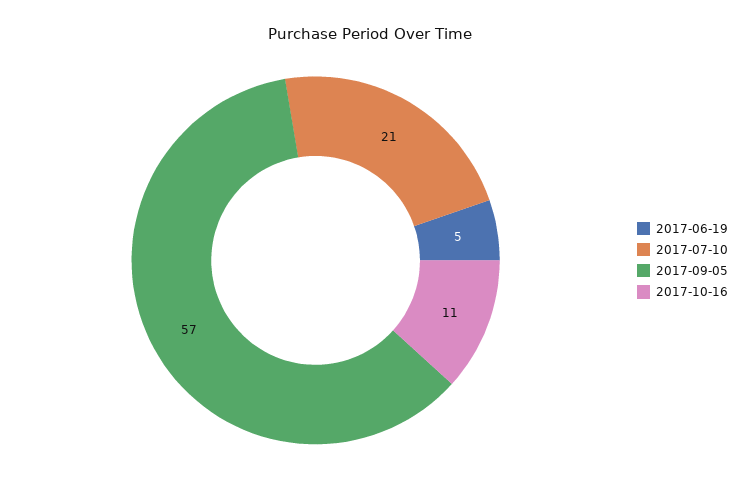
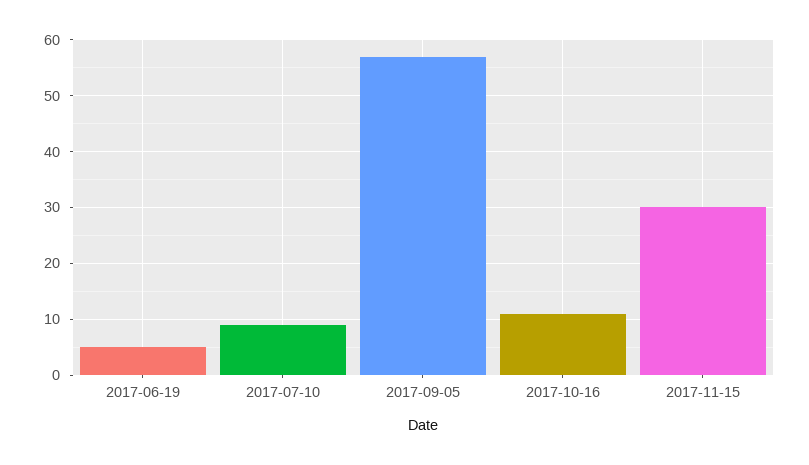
2017-07-10: 21 -> 10
2017-11-15: none -> 30

